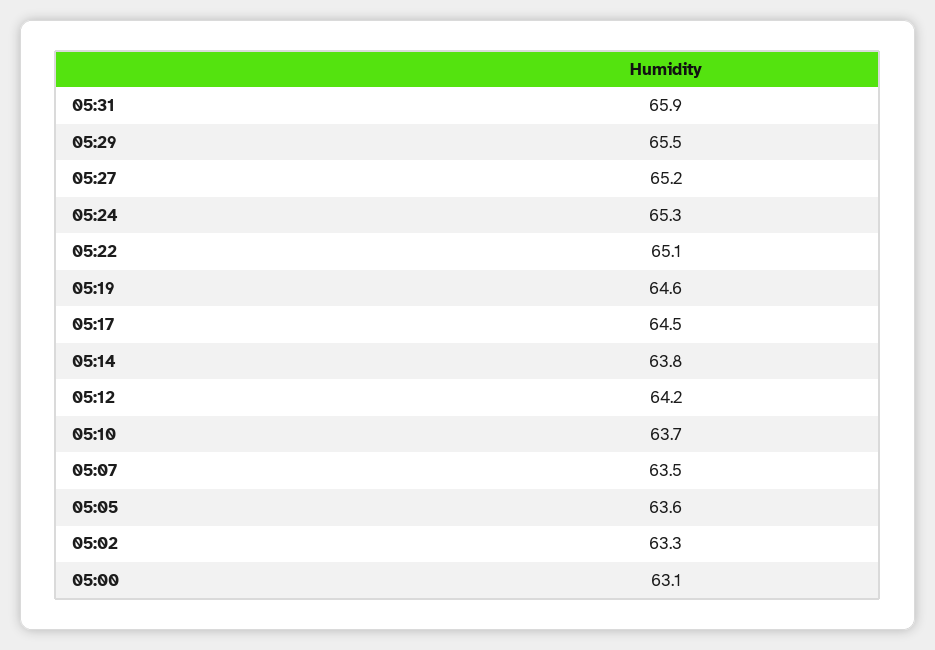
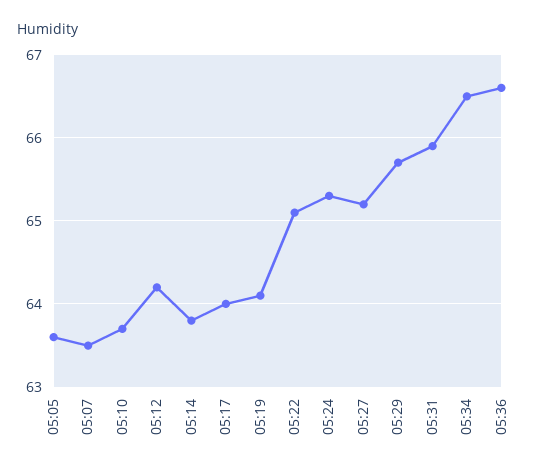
05:29: 65.5 -> 65.7
05:19: 64.6 -> 64.1
05:17: 64.5 -> 64
05:02: 63.3 -> none
05:00: 63.1 -> none
05:34: none -> 66.5
05:36: none -> 66.6

